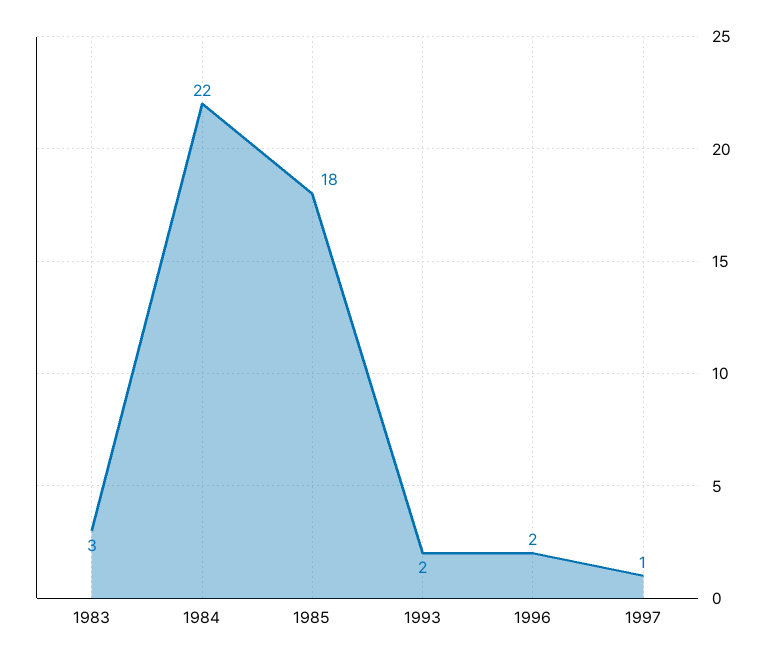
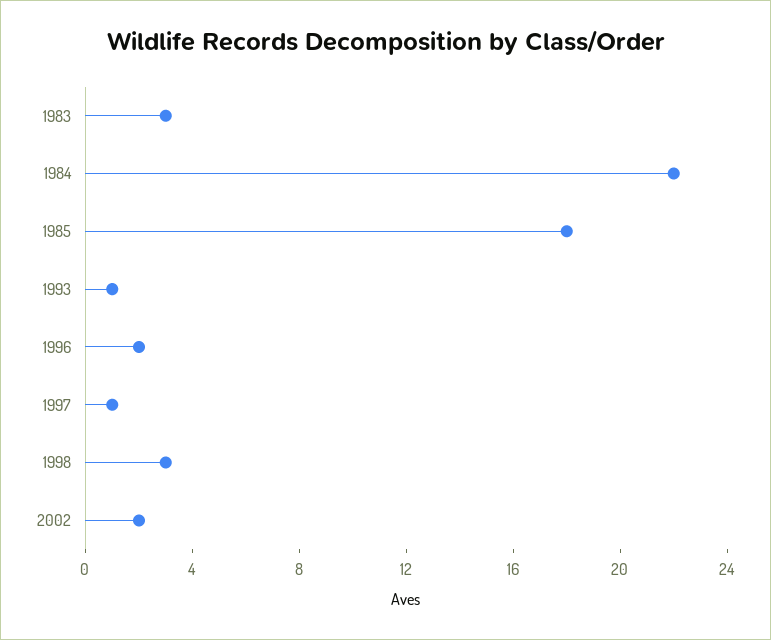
1993: 2 -> 1
1998: none -> 3
2002: none -> 2

